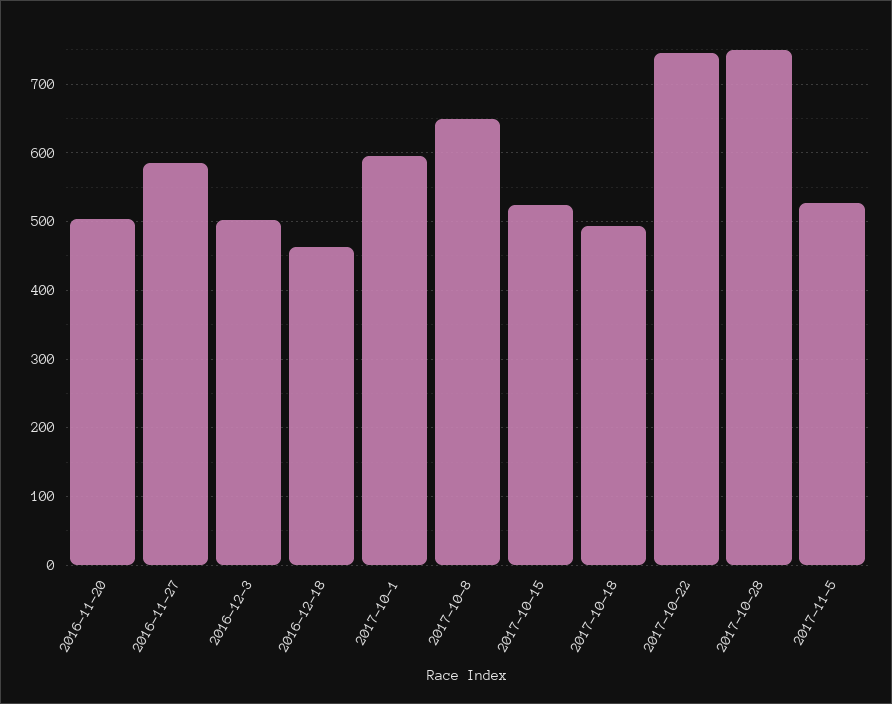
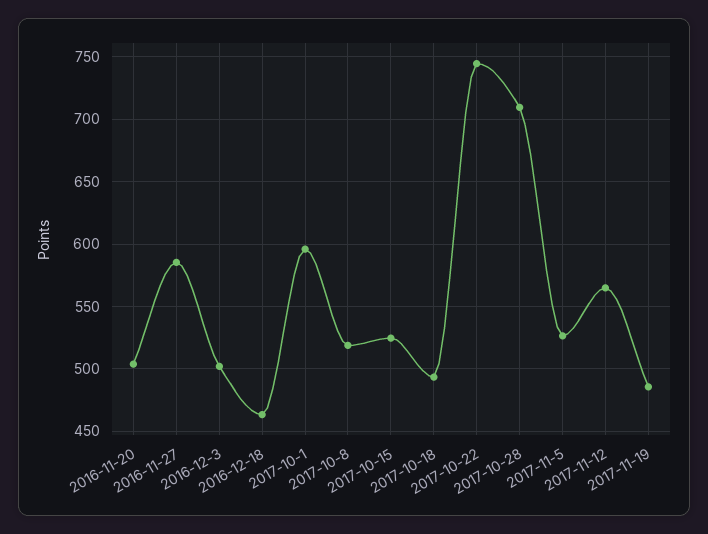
2017-10-8: 650 -> 520
2017-10-28: 750 -> 710
2017-11-12: none -> 565
2017-11-19: none -> 485

